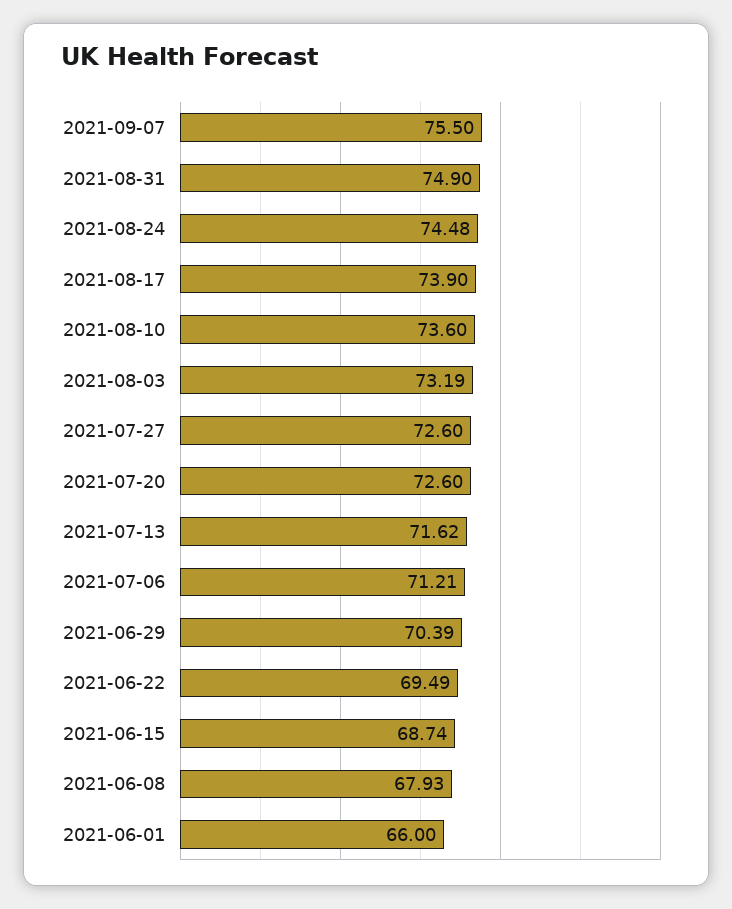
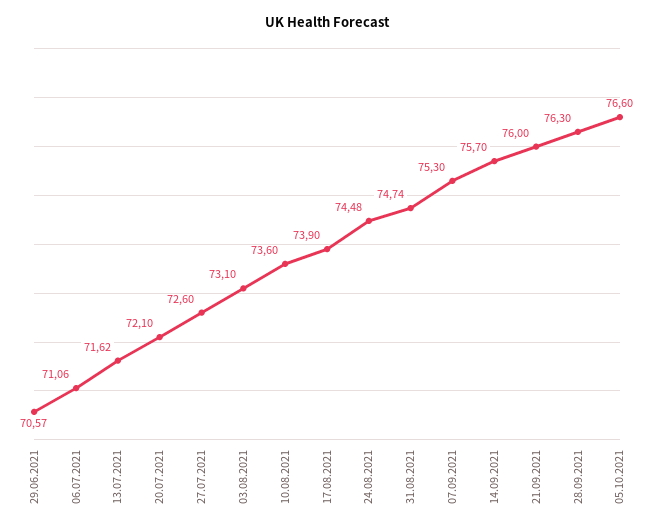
2021-09-07: 75.5 -> 75.3
2021-08-31: 74.9 -> 74.74
2021-08-03: 73.19 -> 73.1
2021-07-20: 72.6 -> 72.1
2021-07-06: 71.21 -> 71.06
2021-06-29: 70.39 -> 70.57
2021-06-22: 69.49 -> none
2021-06-15: 68.74 -> none
2021-06-08: 67.93 -> none
2021-06-01: 66 -> none
14.09.2021: none -> 75.7
21.09.2021: none -> 76
28.09.2021: none -> 76.3
05.10.2021: none -> 76.6

